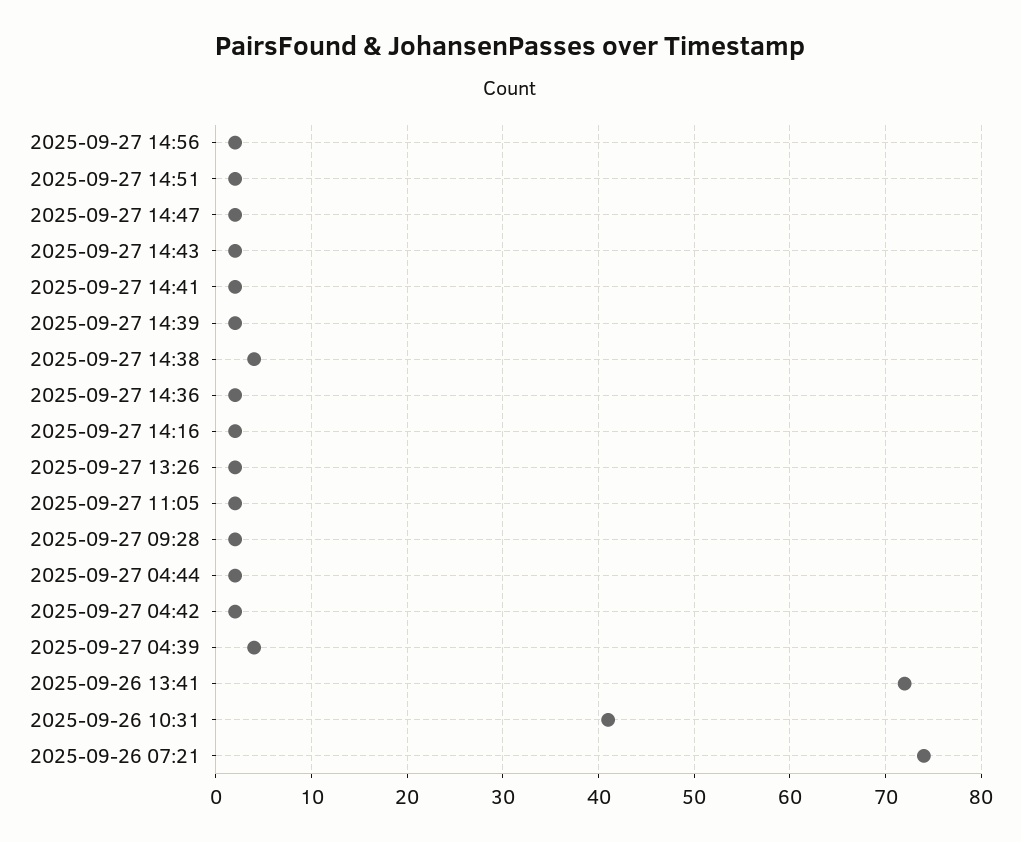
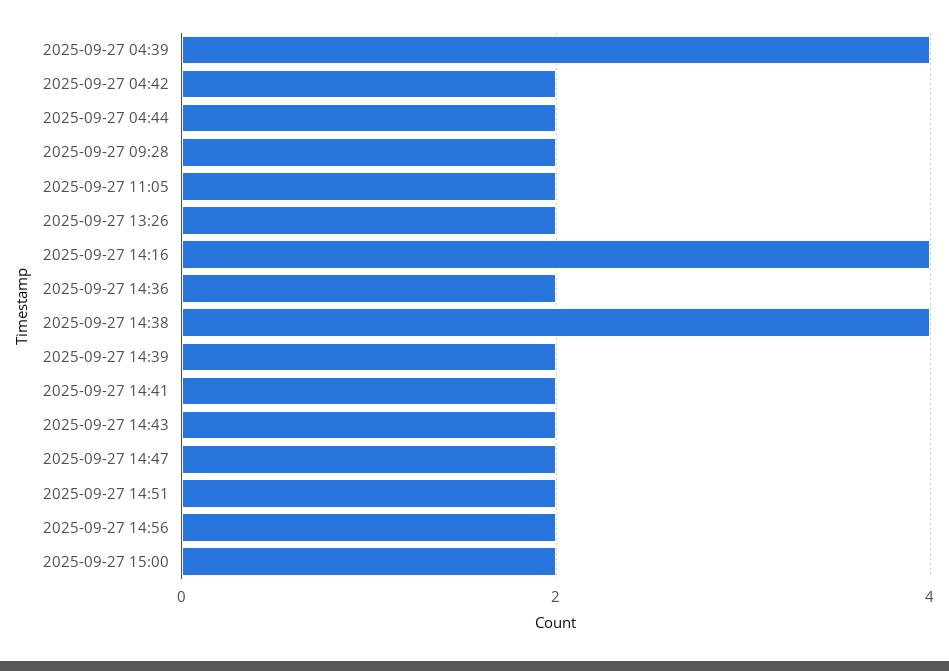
2025-09-27 14:16: 2 -> 4
2025-09-26 13:41: 72 -> none
2025-09-26 10:31: 41 -> none
2025-09-26 07:21: 74 -> none
2025-09-27 15:00: none -> 2

